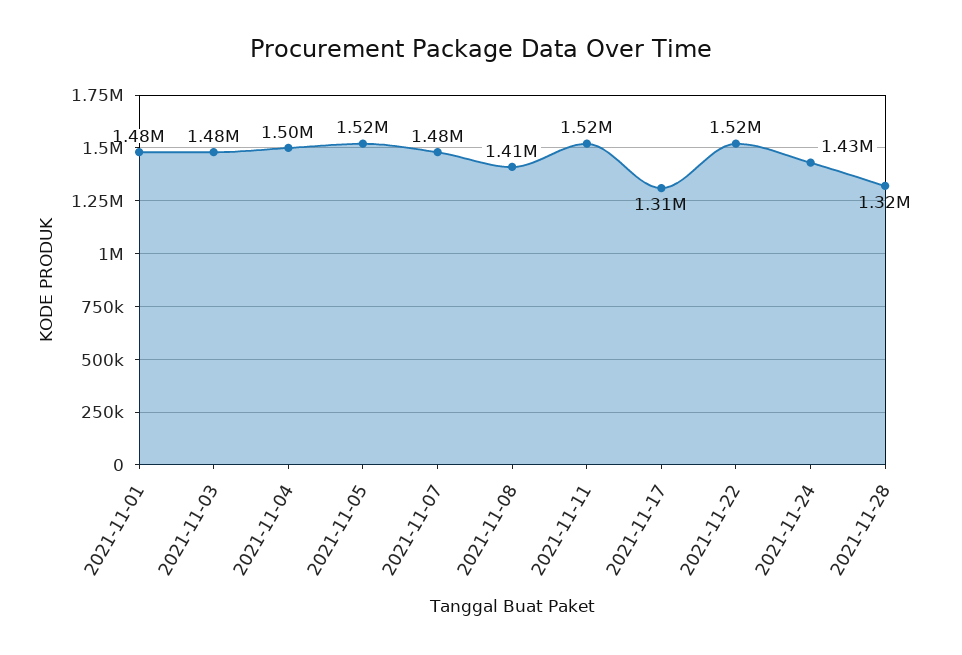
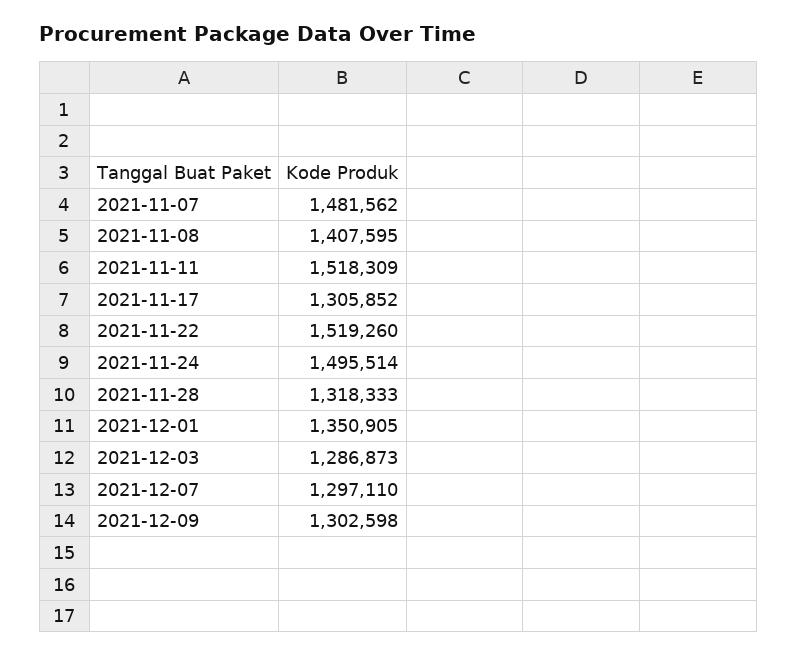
2021-11-01: 1480000 -> none
2021-11-03: 1480000 -> none
2021-11-04: 1500000 -> none
2021-11-05: 1520000 -> none
2021-11-24: 1430000 -> 1495514
2021-12-01: none -> 1350905
2021-12-03: none -> 1286873
2021-12-07: none -> 1297110
2021-12-09: none -> 1302598

